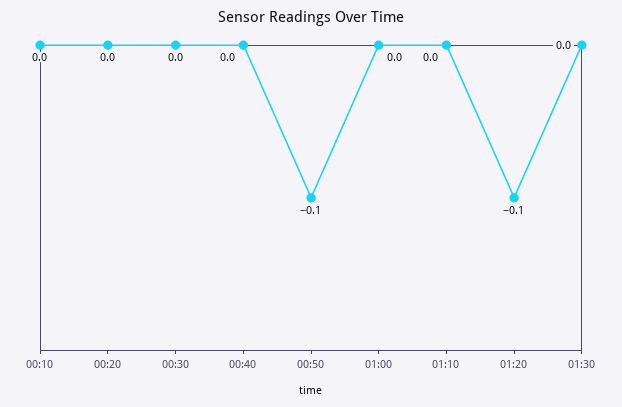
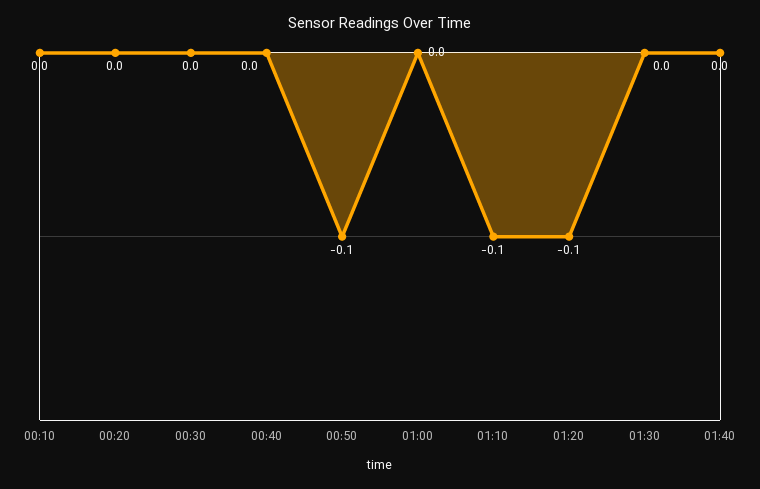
01:10: 0 -> -0.1
01:40: none -> 0

